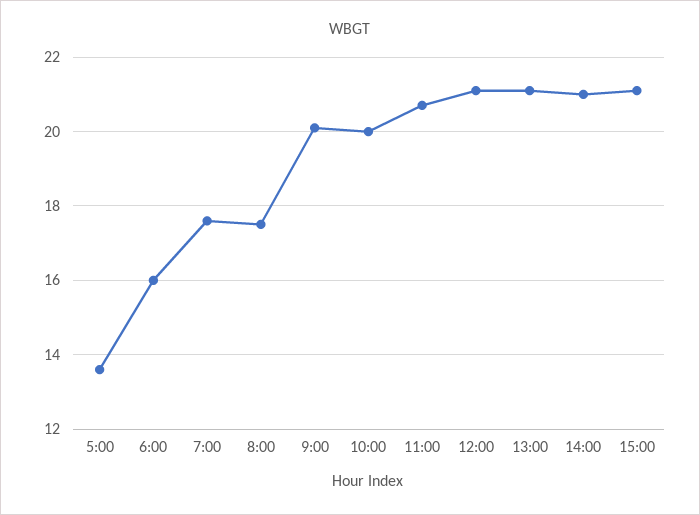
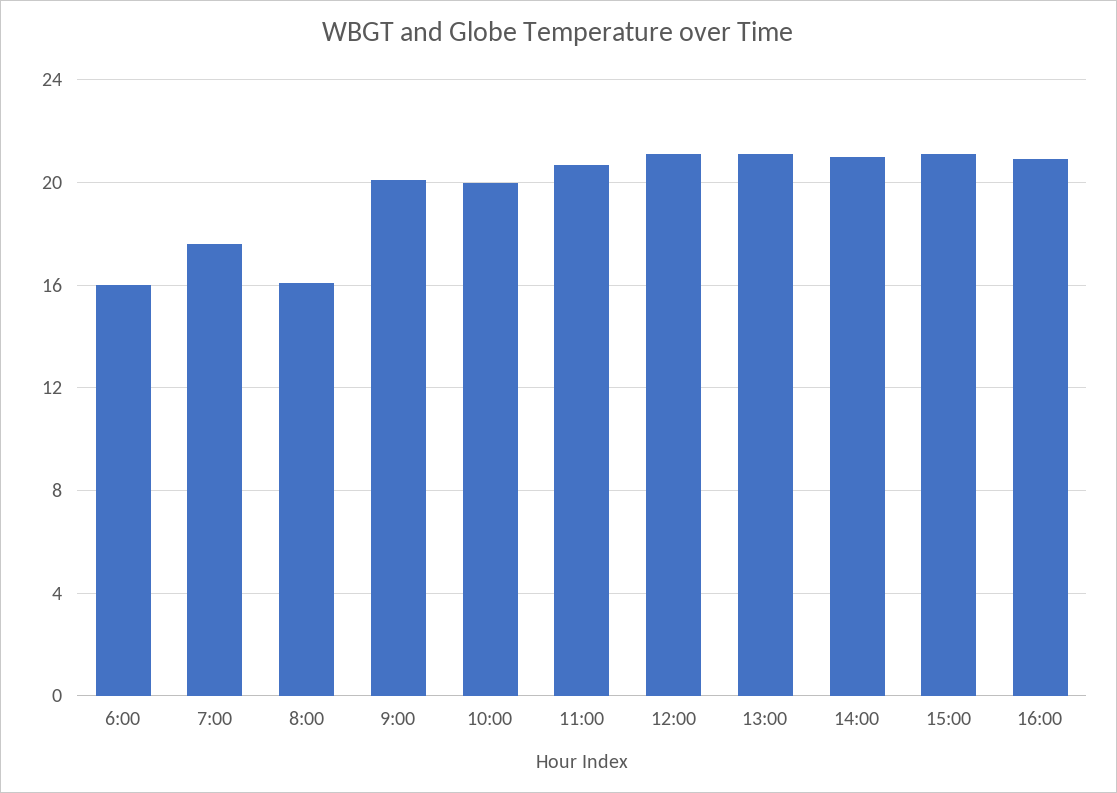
5:00: 13.5 -> none
8:00: 17.5 -> 16
16:00: none -> 21

